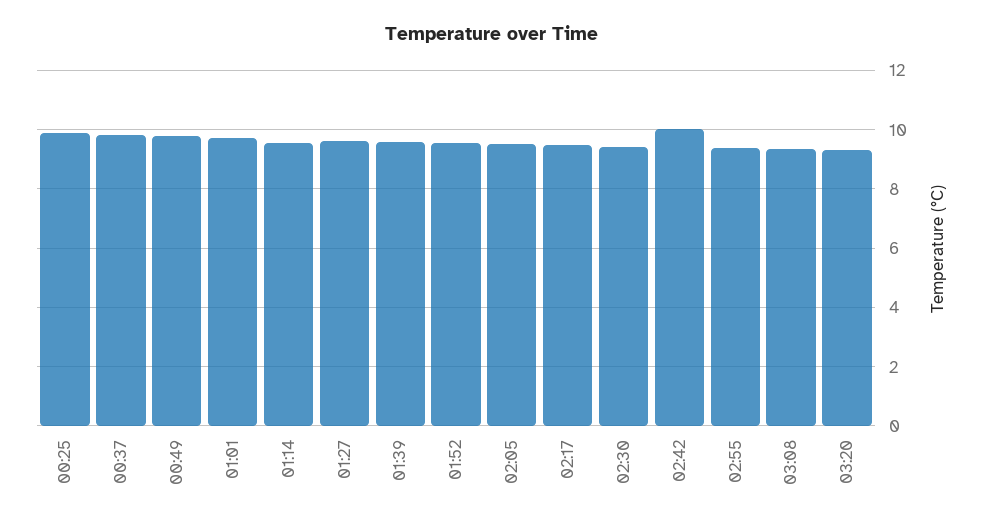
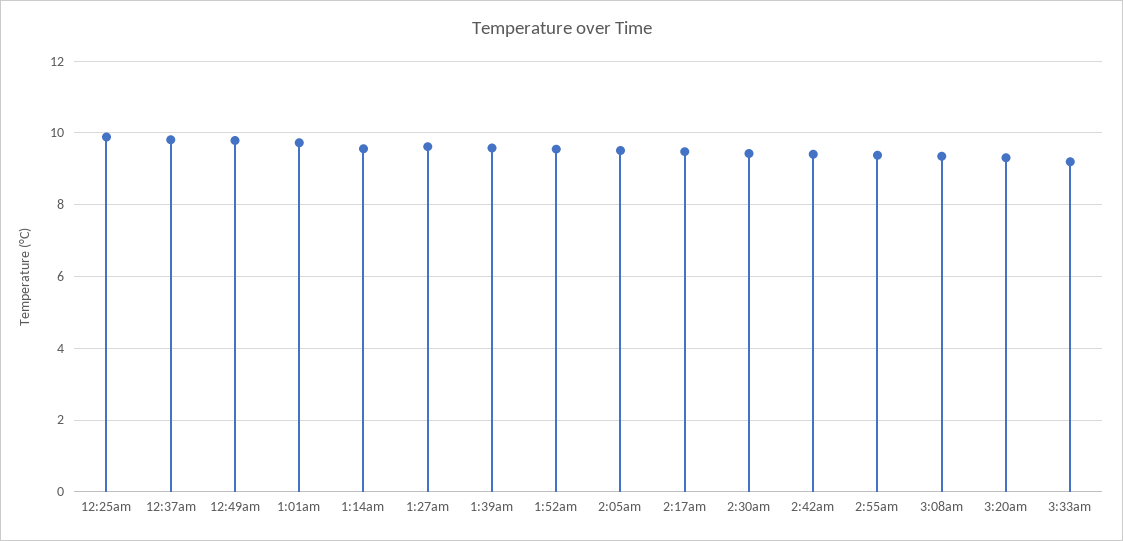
02:42: 10 -> 9.4
3:33am: none -> 9.2

